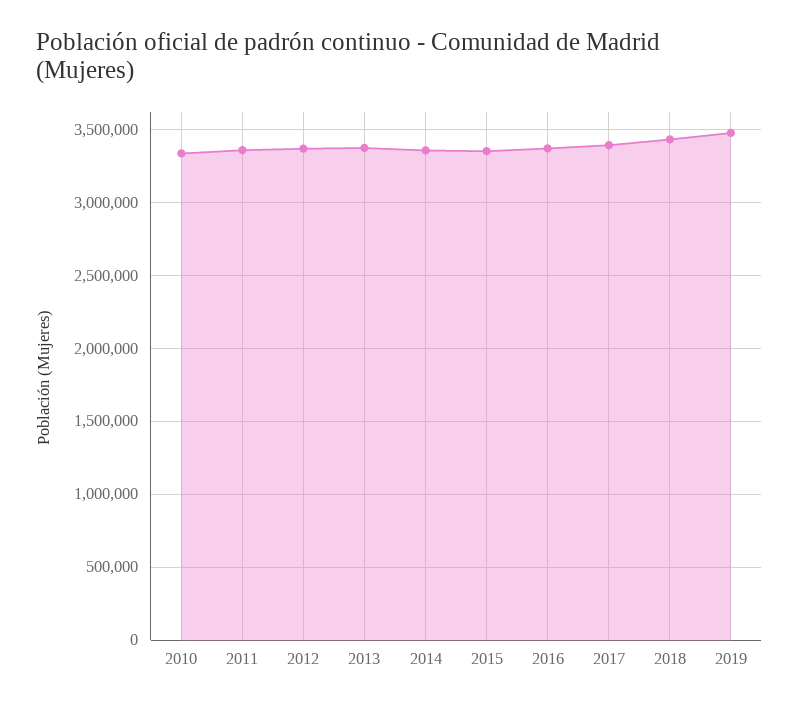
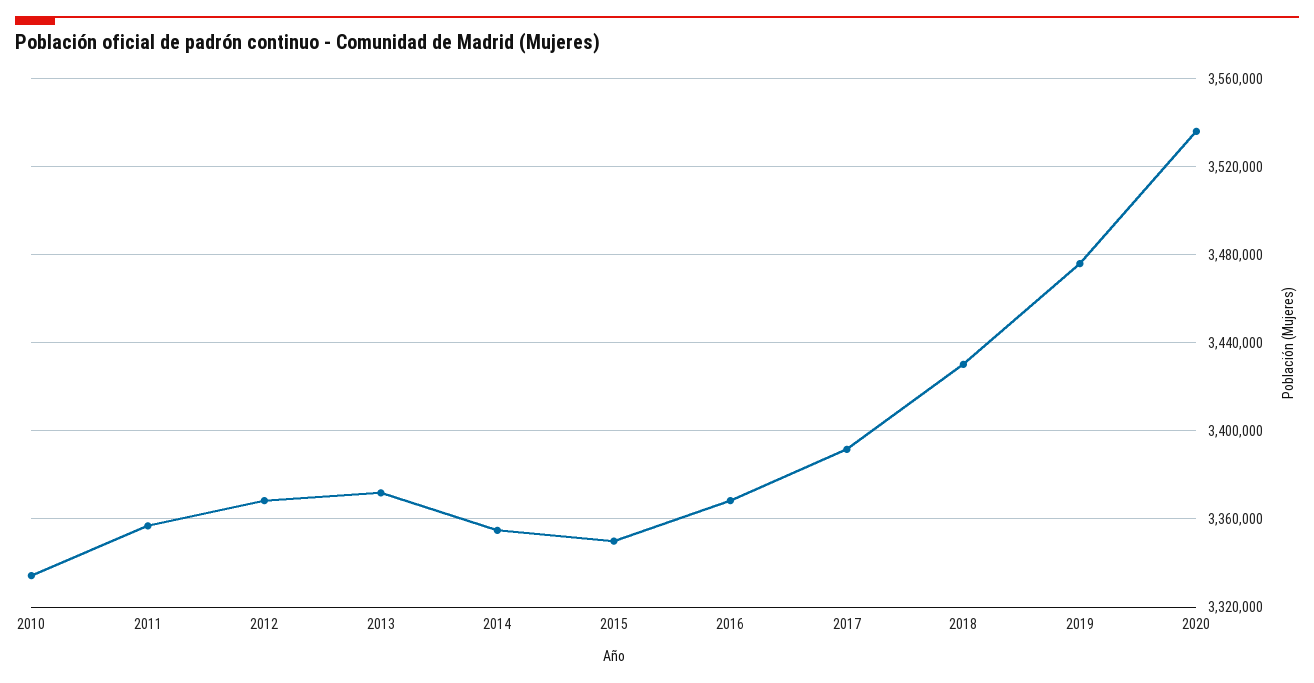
2020: none -> 3535000

